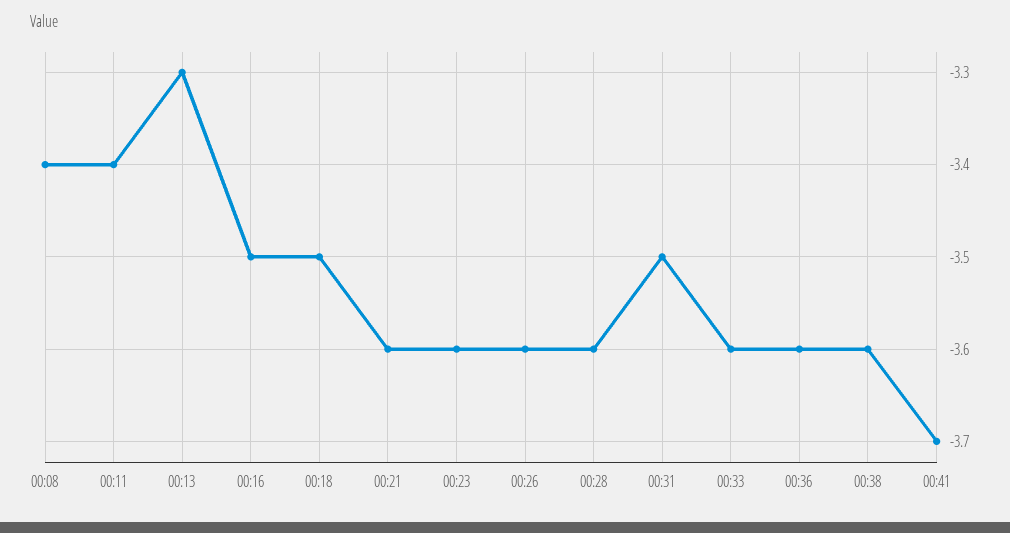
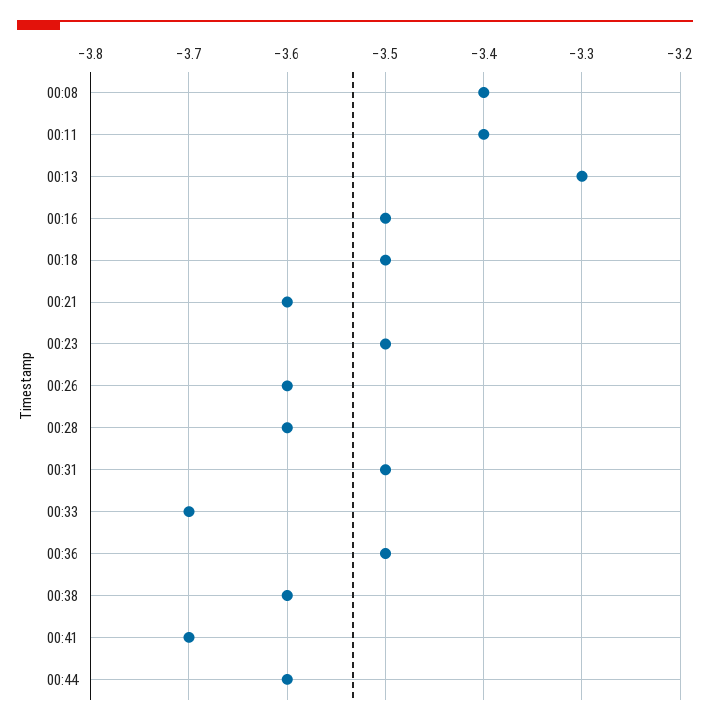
00:23: -3.6 -> -3.5
00:33: -3.6 -> -3.7
00:36: -3.6 -> -3.5
00:44: none -> -3.6

